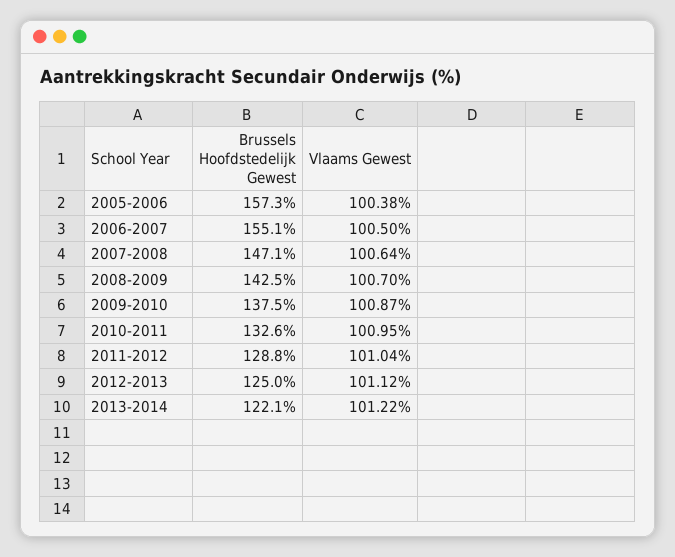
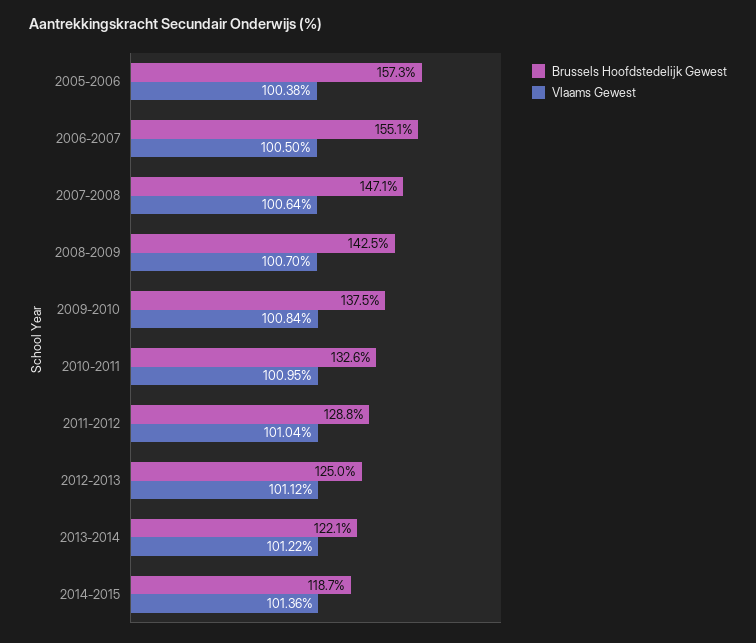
Vlaams Gewest, 2009-2010: 100.87 -> 100.84
Brussels Hoofdstedelijk Gewest, 2014-2015: none -> 118.7
Vlaams Gewest, 2014-2015: none -> 101.36

